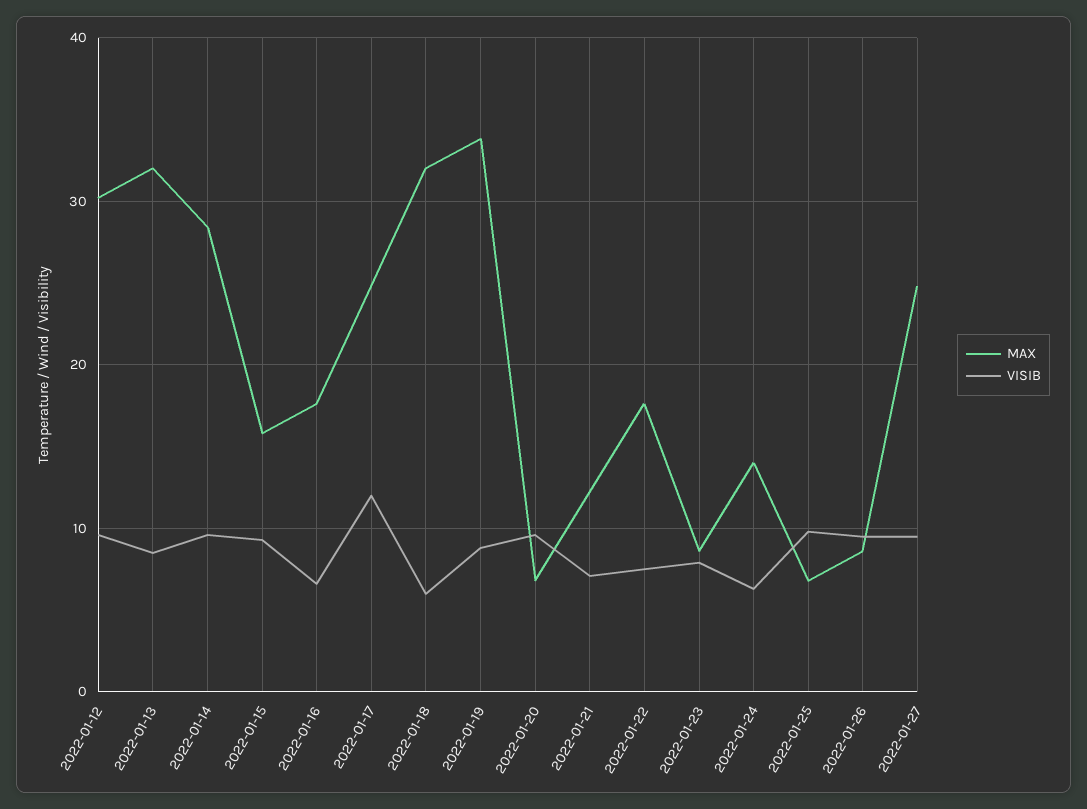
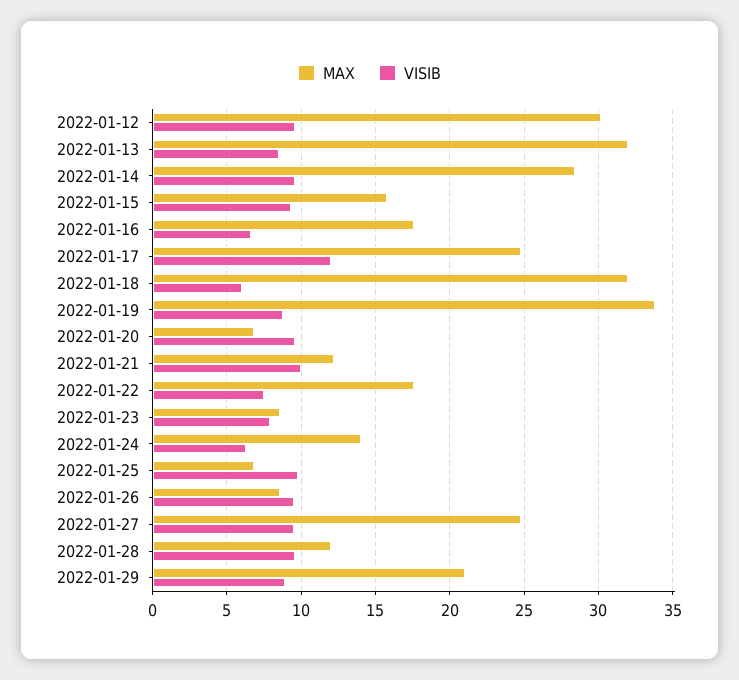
VISIB, 2022-01-21: 7 -> 10
MAX, 2022-01-28: none -> 12
VISIB, 2022-01-28: none -> 9.5
MAX, 2022-01-29: none -> 21
VISIB, 2022-01-29: none -> 9

